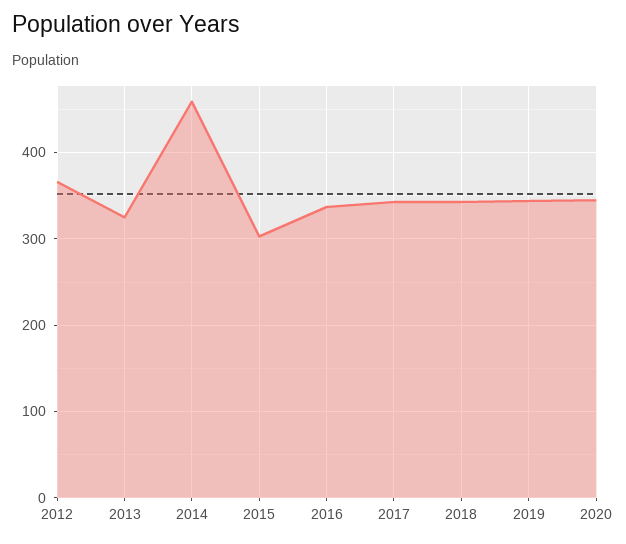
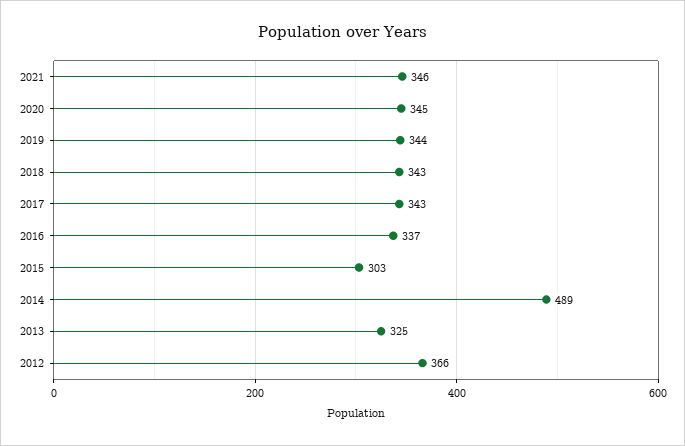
2014: 460 -> 489
2021: none -> 346

